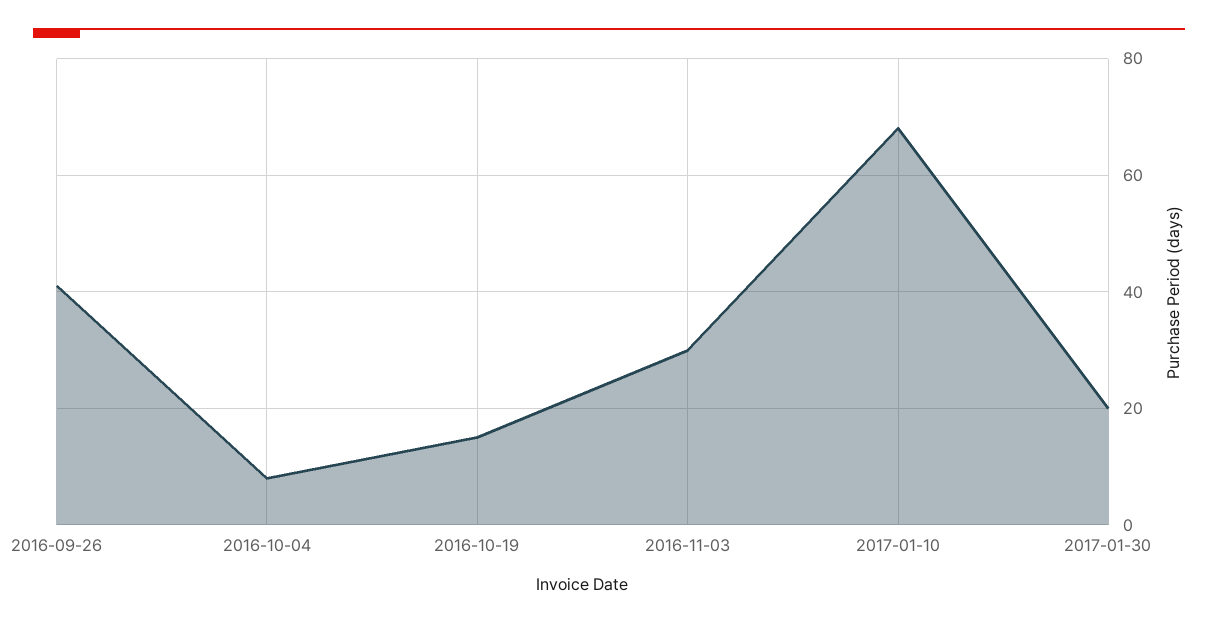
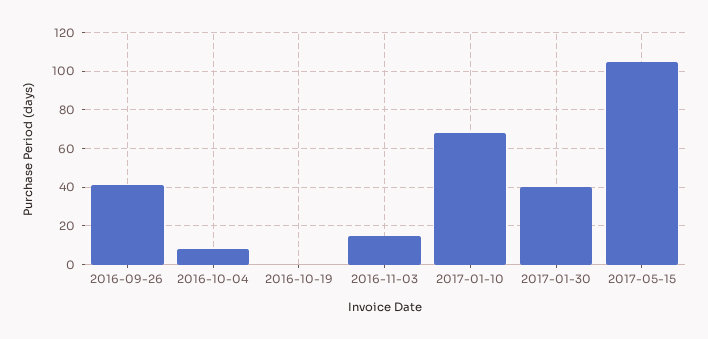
2016-10-19: 15 -> 0
2016-11-03: 30 -> 15
2017-01-30: 20 -> 40
2017-05-15: none -> 105

